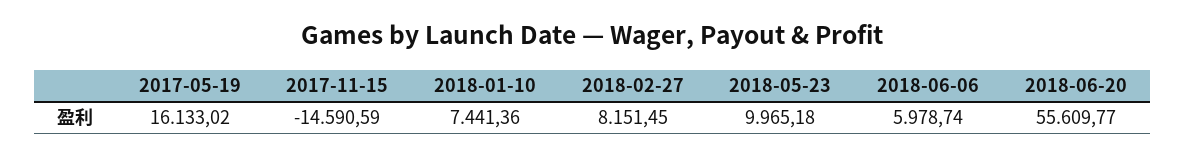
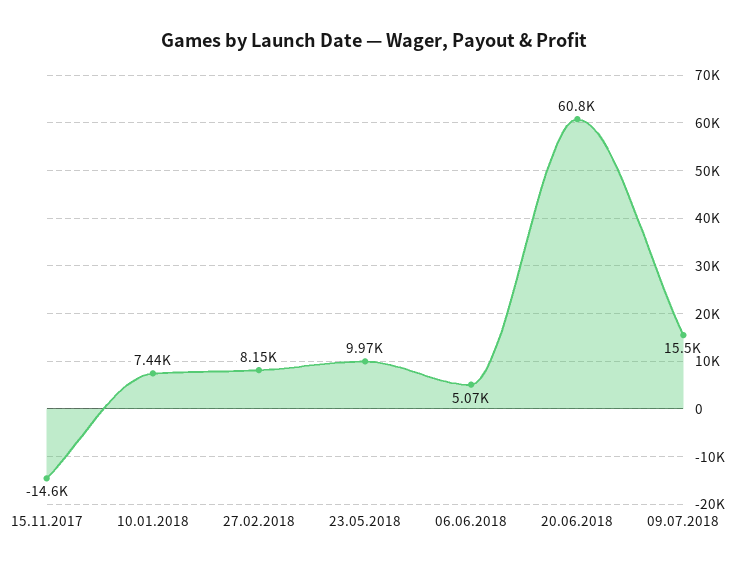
2017-05-19: 16133.02 -> none
2018-06-06: 5978.74 -> 5070
2018-06-20: 55609.77 -> 60800
09.07.2018: none -> 15500

